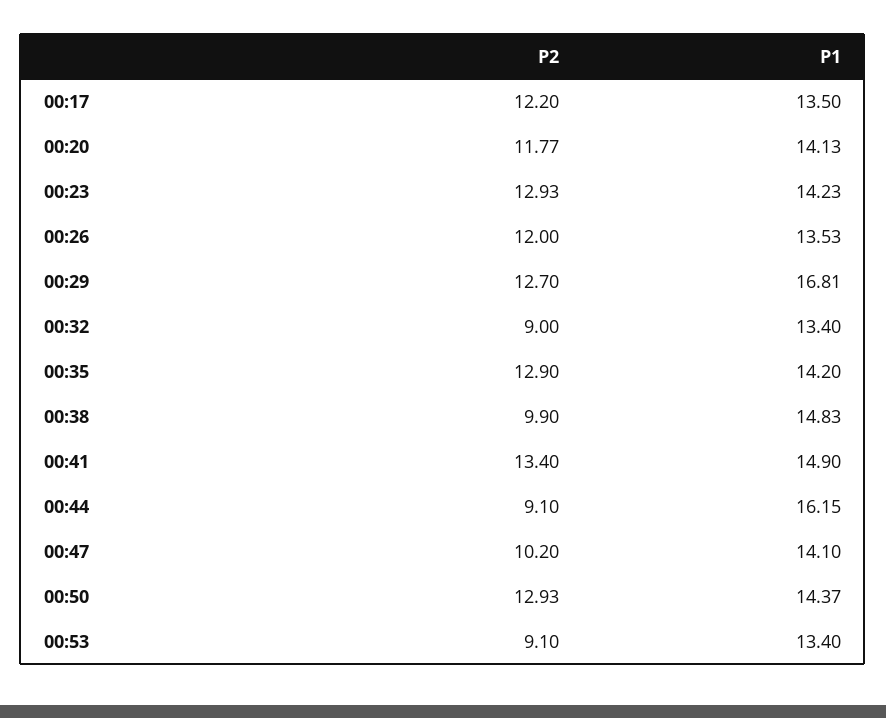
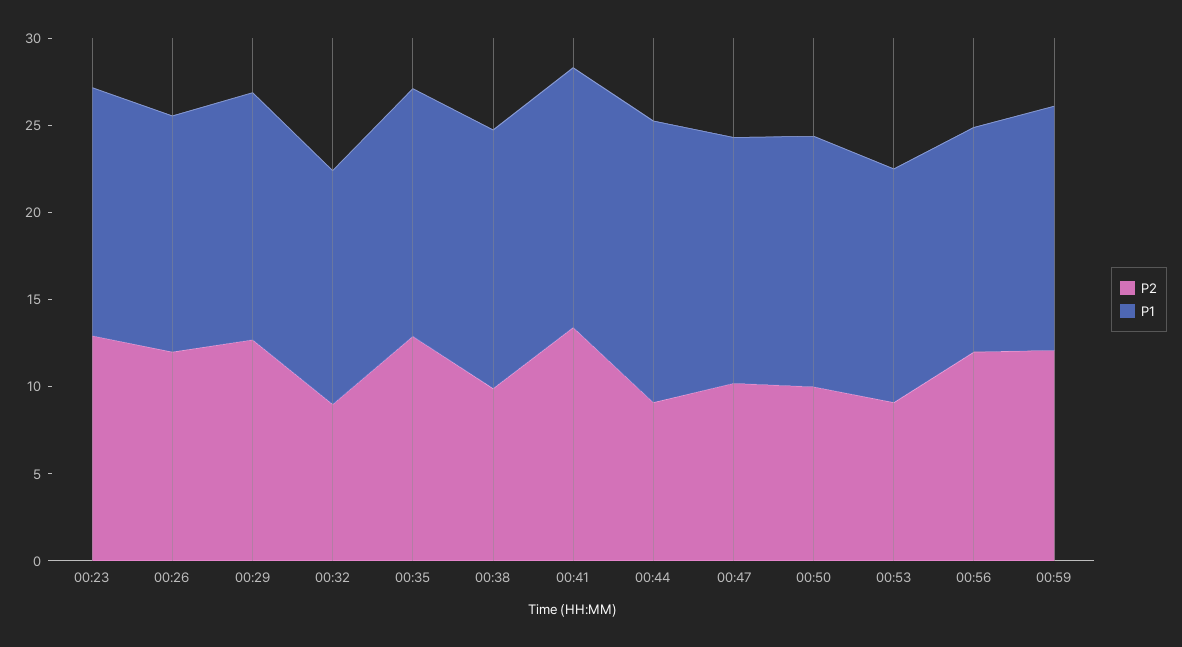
P2, 00:17: 12.2 -> none
P1, 00:17: 13.5 -> none
P2, 00:20: 11.77 -> none
P1, 00:20: 14.13 -> none
P1, 00:29: 16.81 -> 14
P2, 00:50: 12.93 -> 10
P2, 00:56: none -> 12
P1, 00:56: none -> 13
P2, 00:59: none -> 12
P1, 00:59: none -> 14

